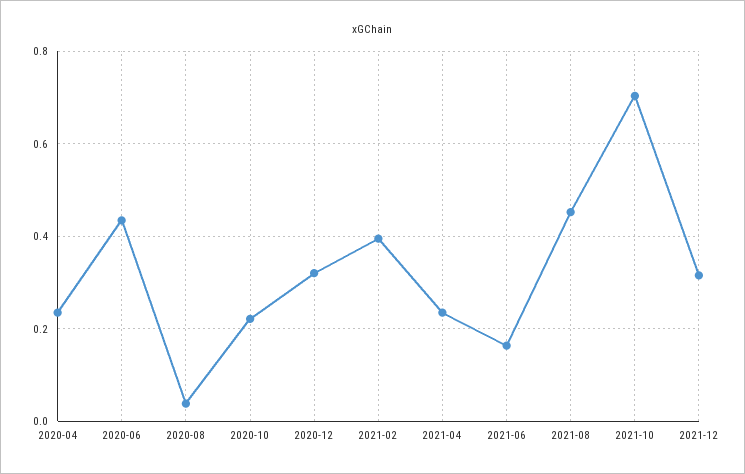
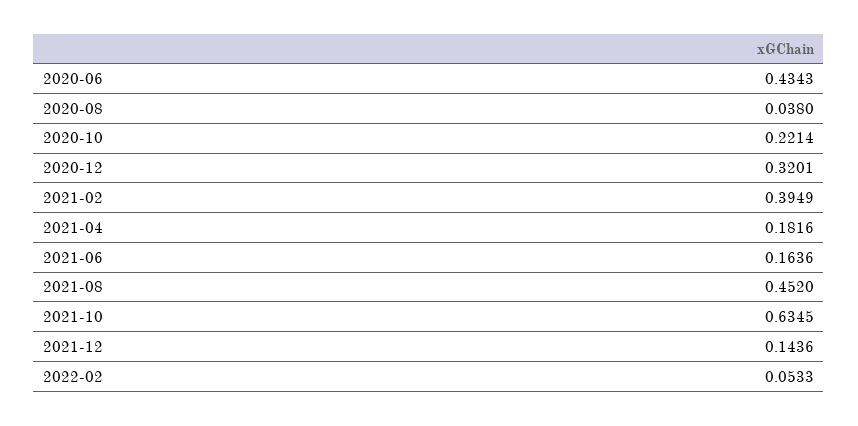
2020-04: 0.24 -> none
2021-04: 0.24 -> 0.1816
2021-10: 0.7 -> 0.6345
2021-12: 0.32 -> 0.1436
2022-02: none -> 0.0533

